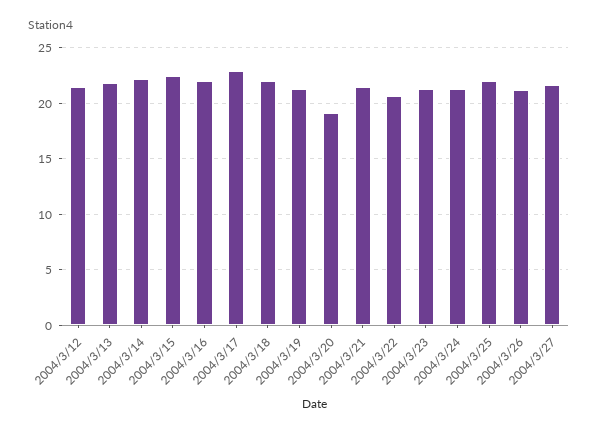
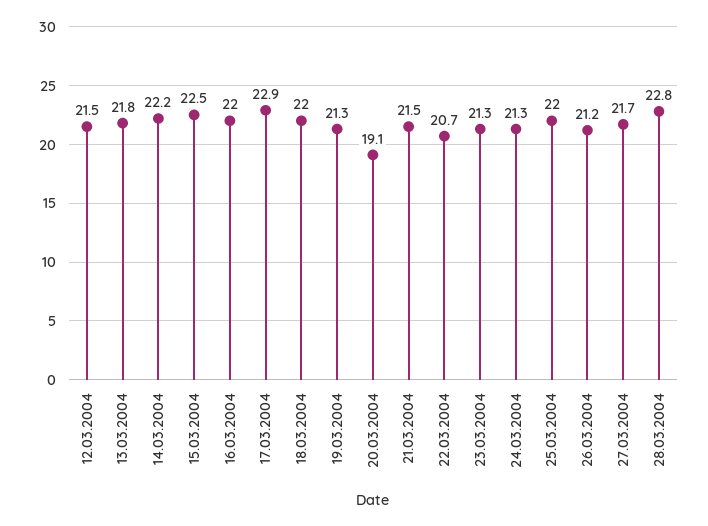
28.03.2004: none -> 22.8

